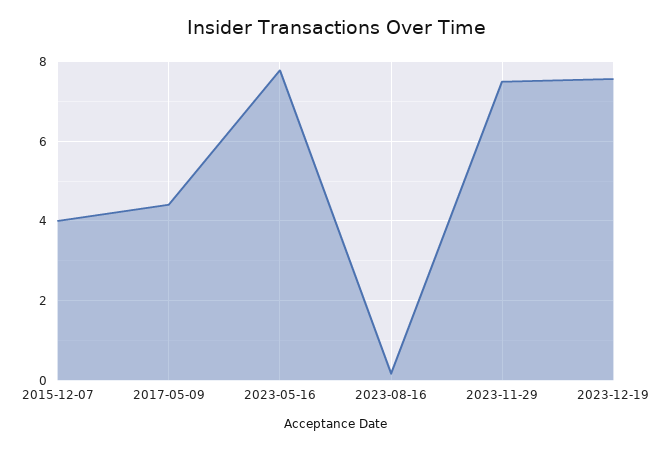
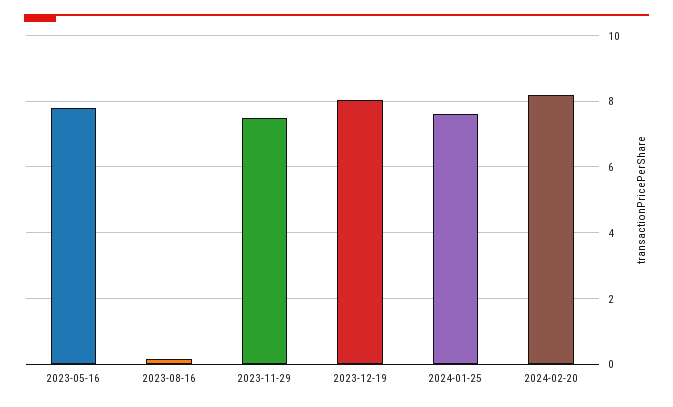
2015-12-07: 4 -> none
2017-05-09: 4.4 -> none
2023-12-19: 7.6 -> 8
2024-01-25: none -> 7.6
2024-02-20: none -> 8.2

